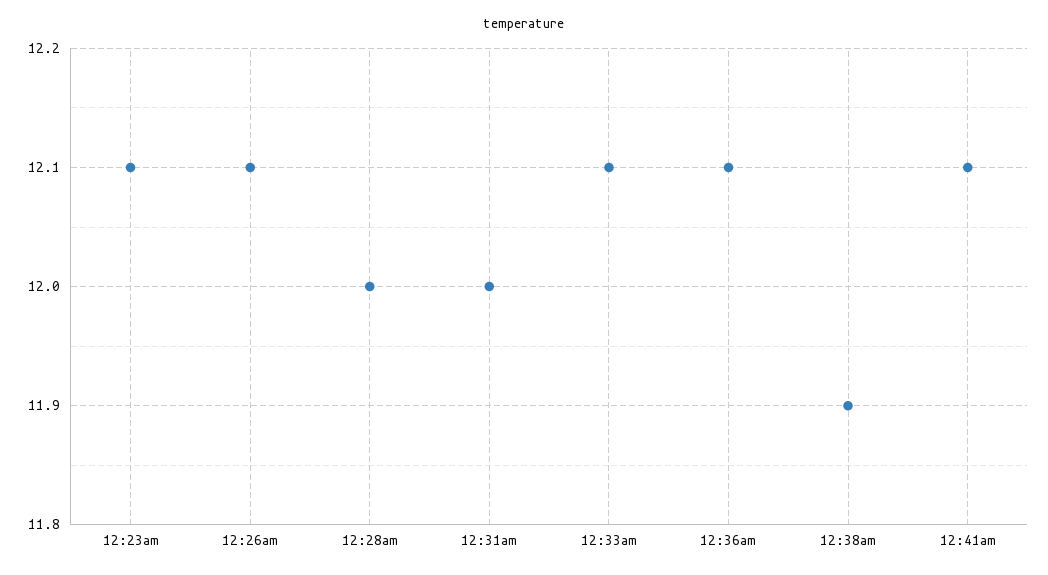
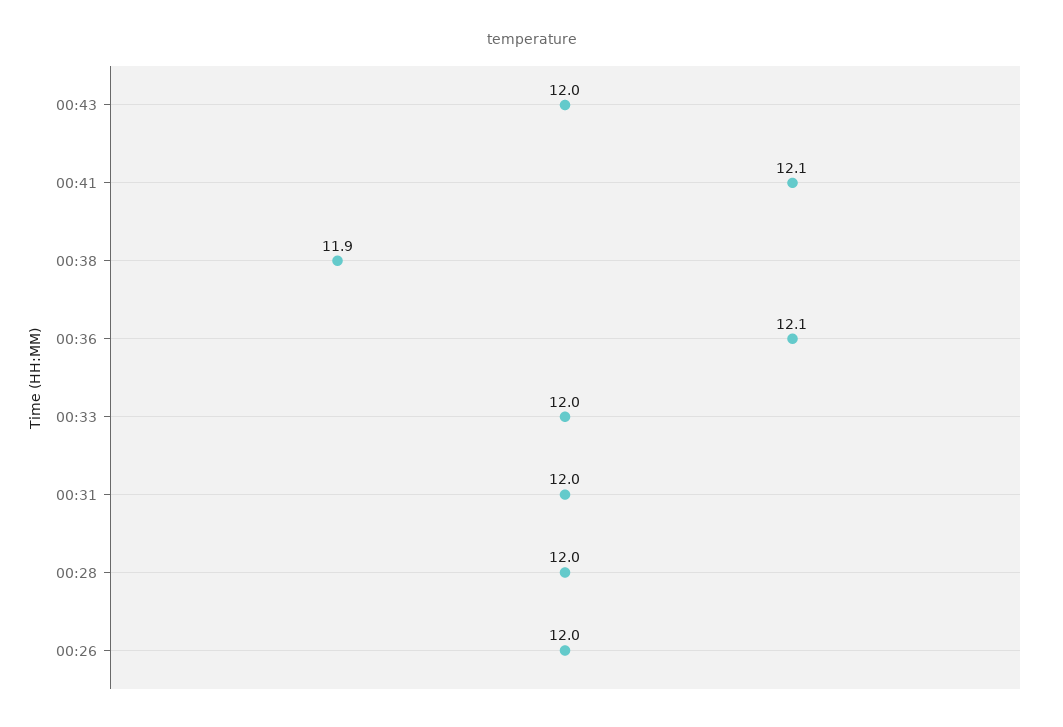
12:23am: 12.1 -> none
12:26am: 12.1 -> 12
12:33am: 12.1 -> 12
00:43: none -> 12

